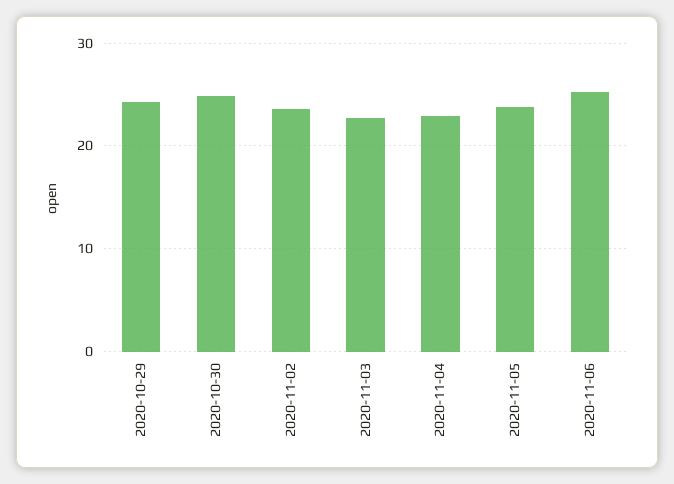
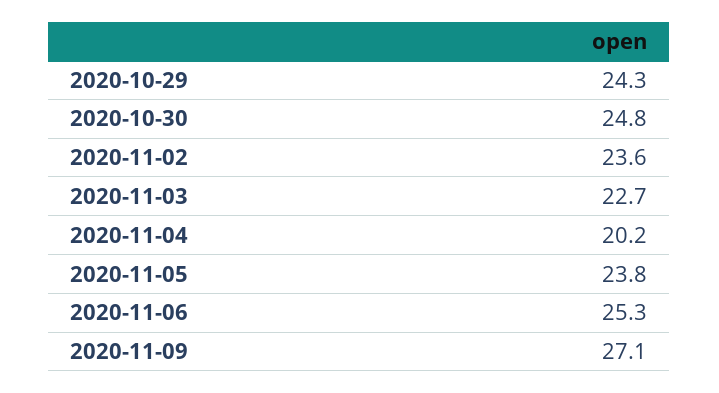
2020-11-04: 23 -> 20.2
2020-11-09: none -> 27.1

